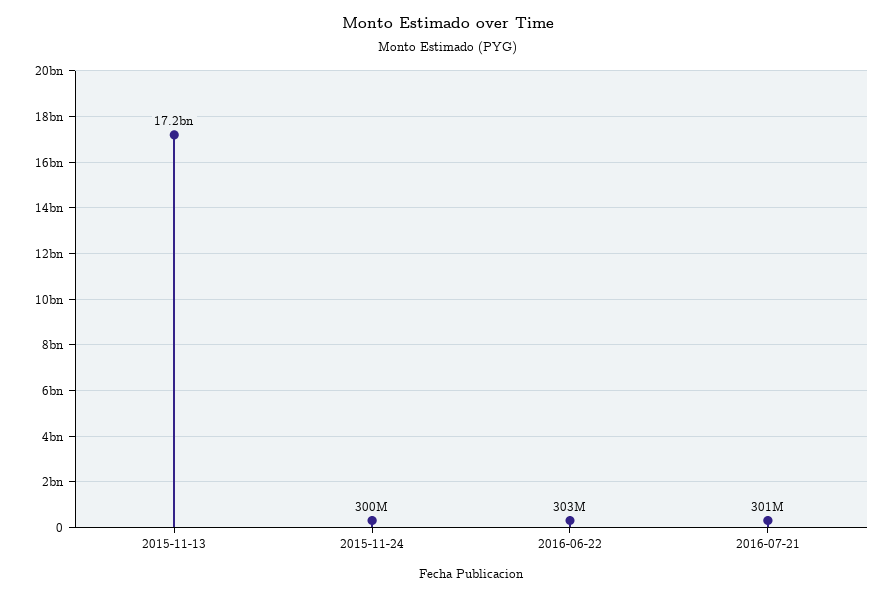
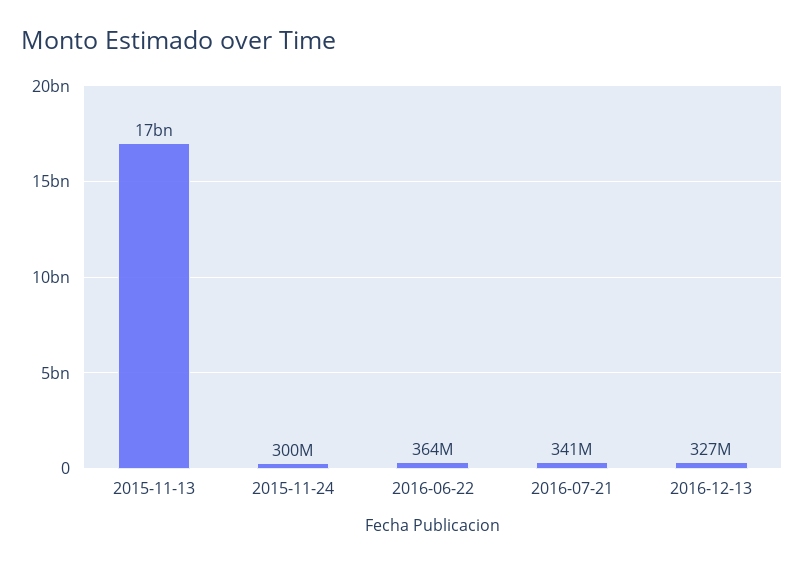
2016-06-22: 303000000 -> 364000000
2016-07-21: 301000000 -> 341000000
2016-12-13: none -> 327000000

